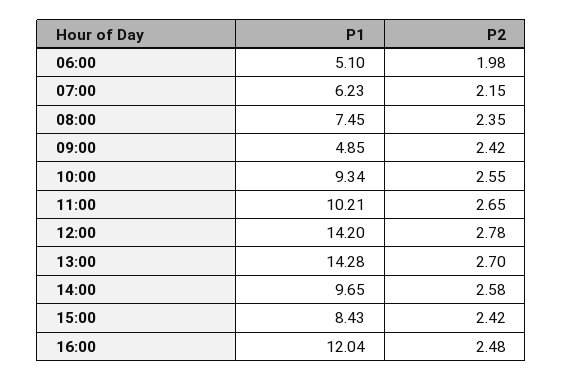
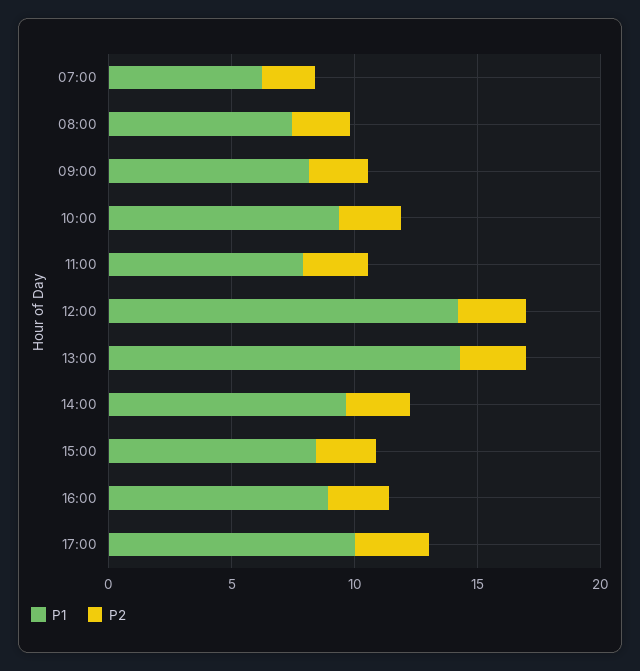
P1, 06:00: 5.1 -> none
P2, 06:00: 1.98 -> none
P1, 09:00: 4.85 -> 8
P1, 11:00: 10.21 -> 8
P1, 16:00: 12.04 -> 9
P1, 17:00: none -> 10
P2, 17:00: none -> 3

